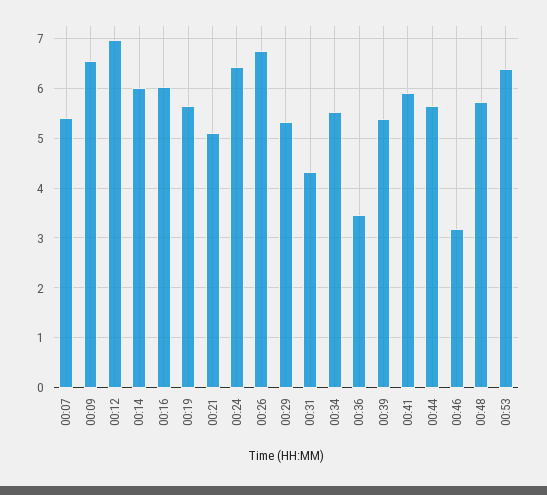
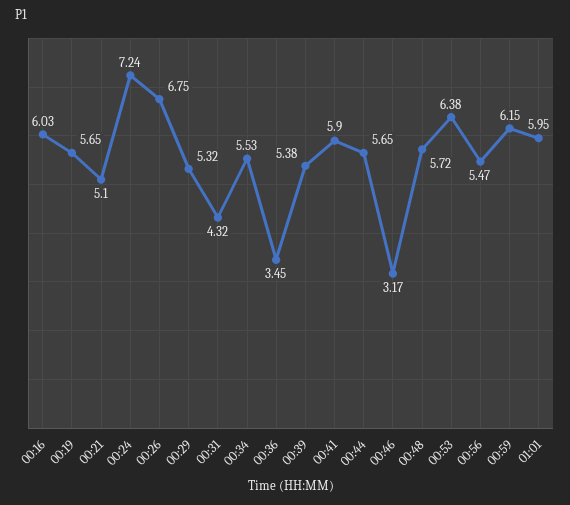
00:07: 5.4 -> none
00:09: 6.6 -> none
00:12: 7 -> none
00:14: 6 -> none
00:24: 6.4 -> 7.24
00:56: none -> 5.47
00:59: none -> 6.15
01:01: none -> 5.95

